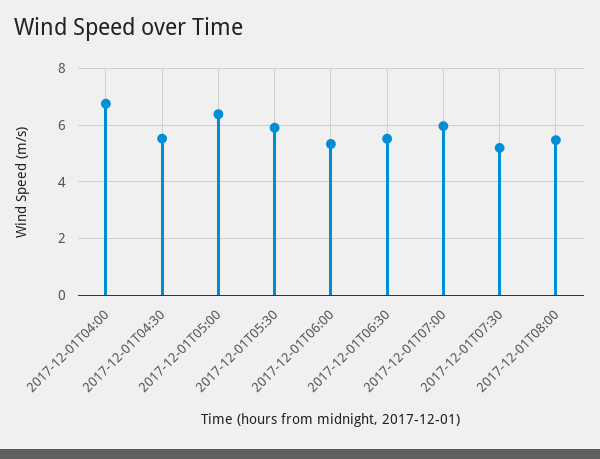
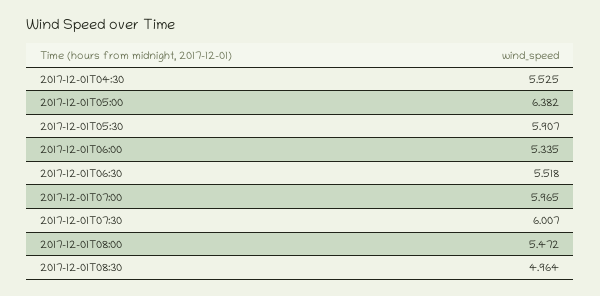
2017-12-01T04:00: 6.75 -> none
2017-12-01T07:30: 5.25 -> 6.007
2017-12-01T08:30: none -> 4.964

